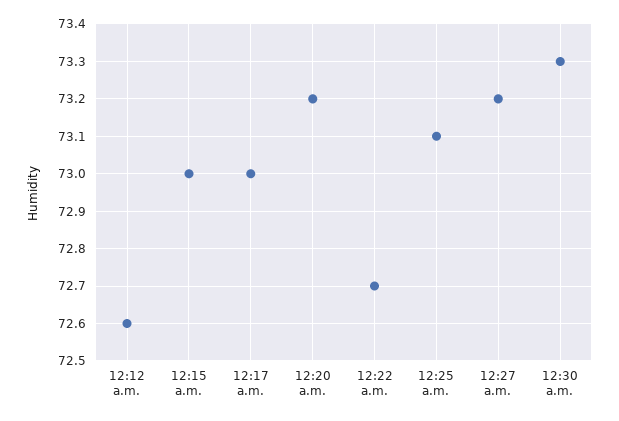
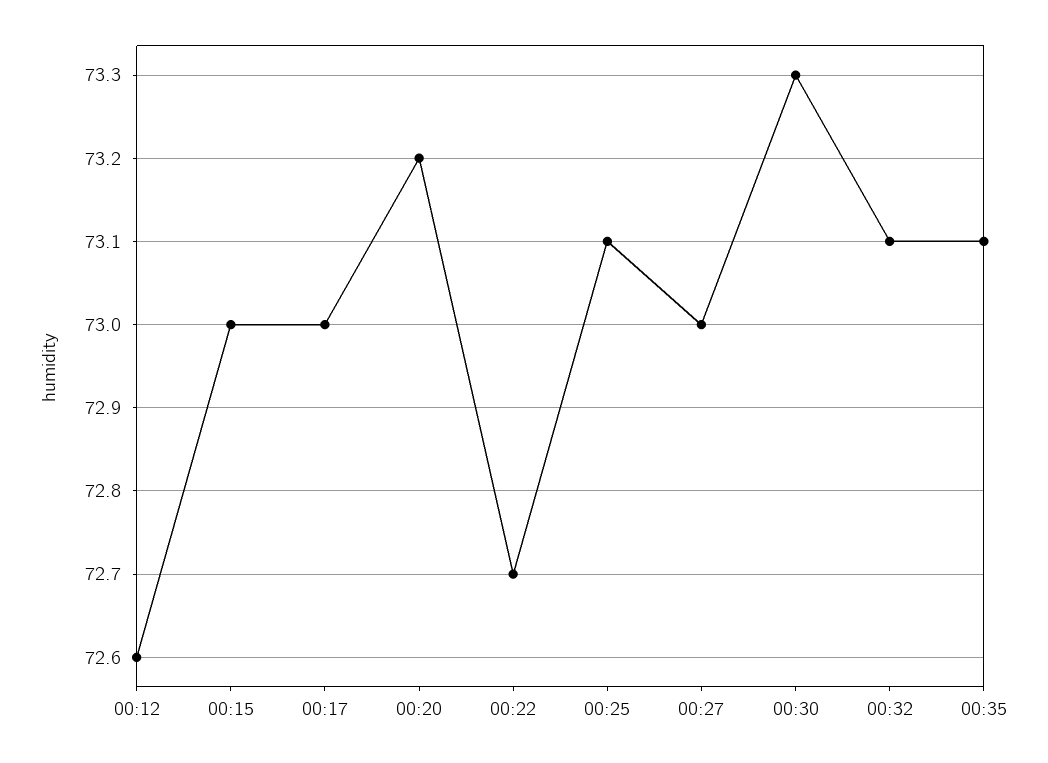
12:27 a.m.: 73.2 -> 73
00:32: none -> 73.1
00:35: none -> 73.1

